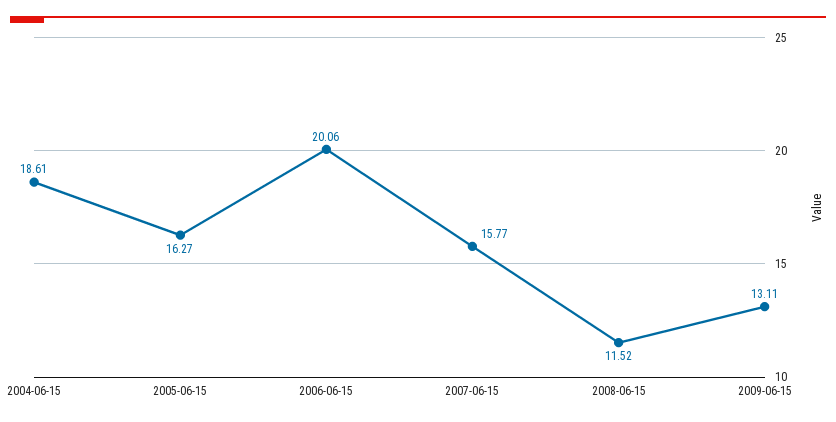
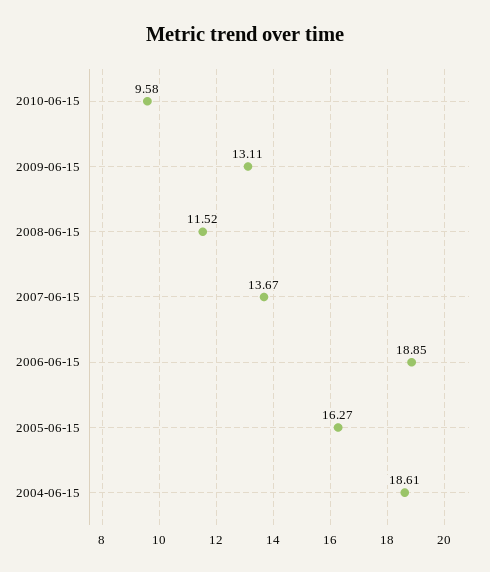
2006-06-15: 20.06 -> 18.85
2007-06-15: 15.77 -> 13.67
2010-06-15: none -> 9.58

